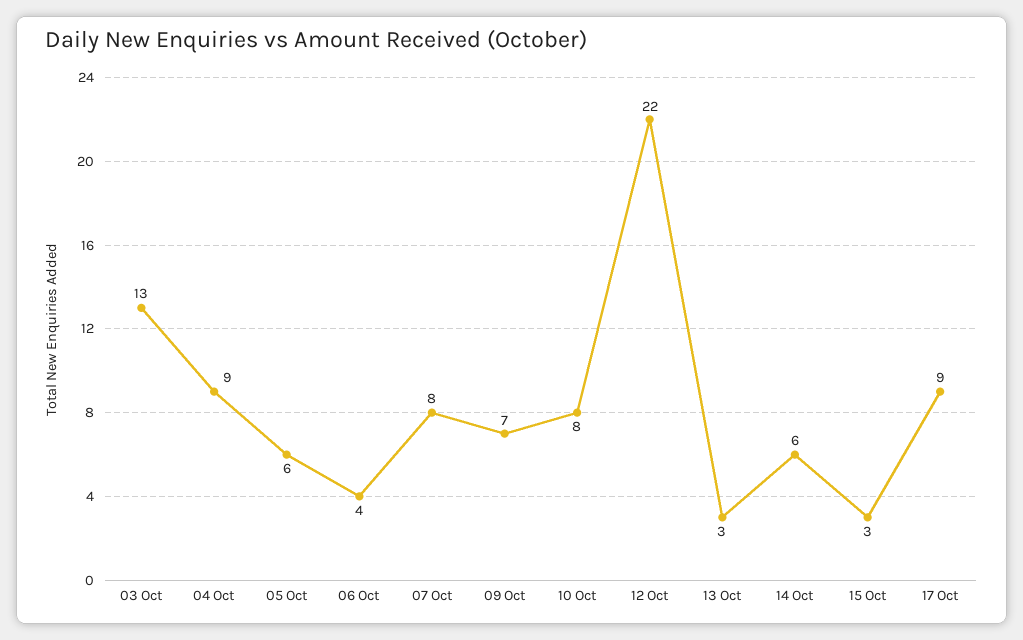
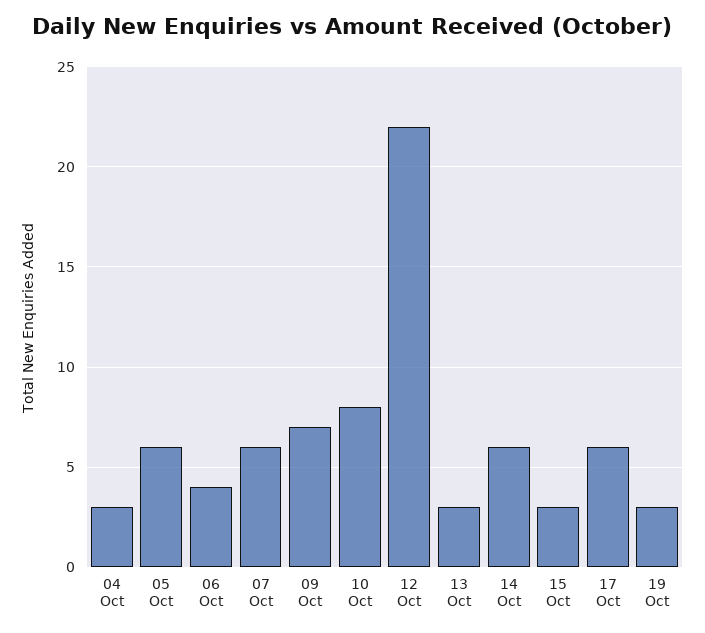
03 Oct: 13 -> none
04 Oct: 9 -> 3
07 Oct: 8 -> 6
17 Oct: 9 -> 6
19 Oct: none -> 3

